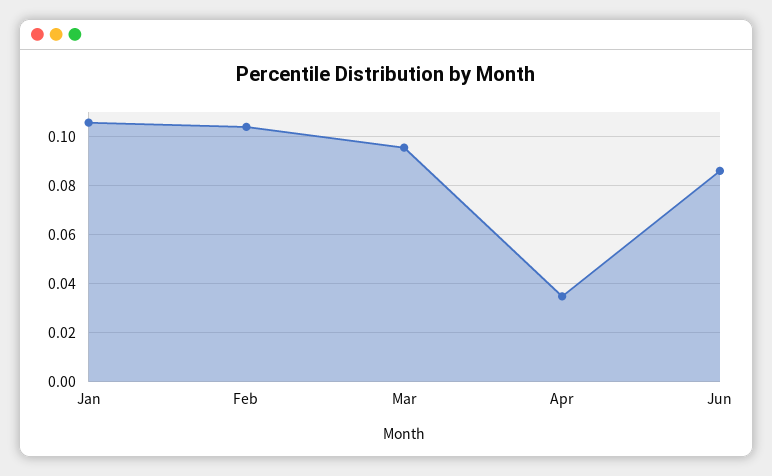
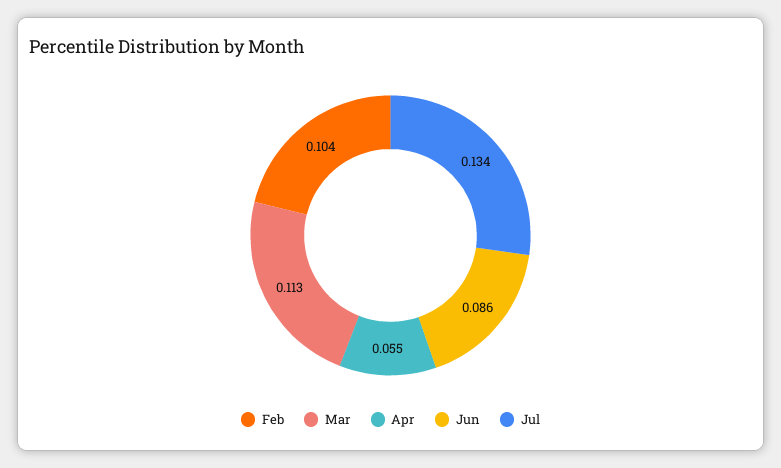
Jan: 0.105 -> none
Mar: 0.095 -> 0.113
Apr: 0.035 -> 0.055
Jul: none -> 0.134

